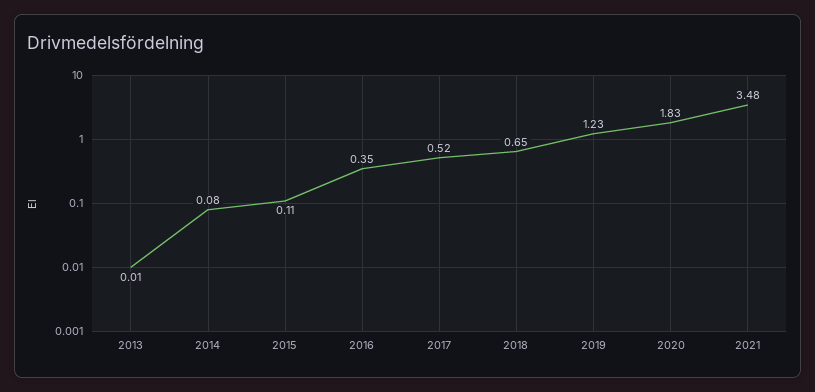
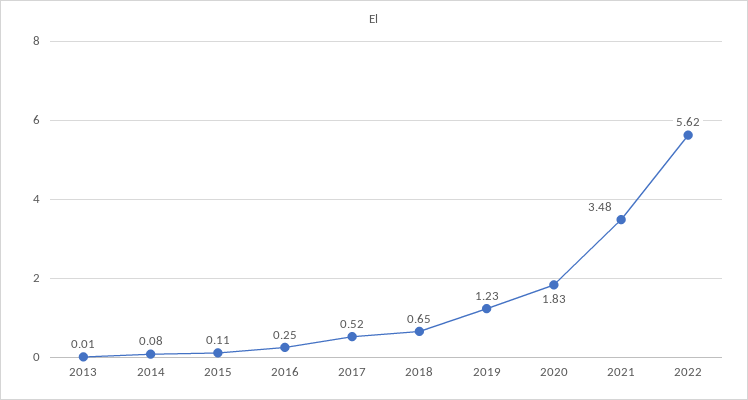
2016: 0.35 -> 0.25
2022: none -> 5.62

